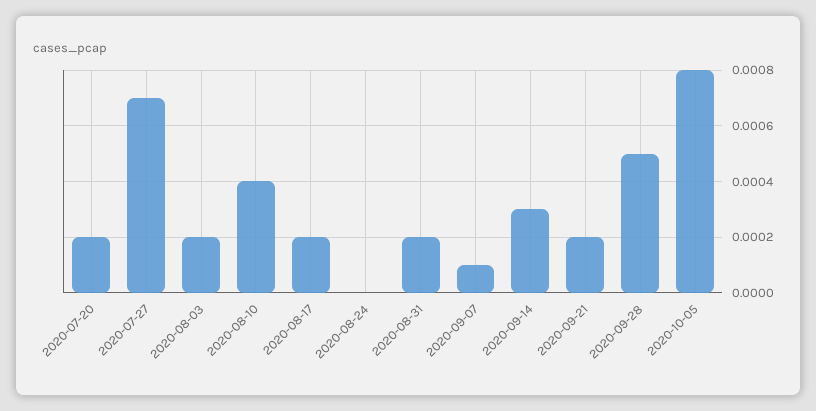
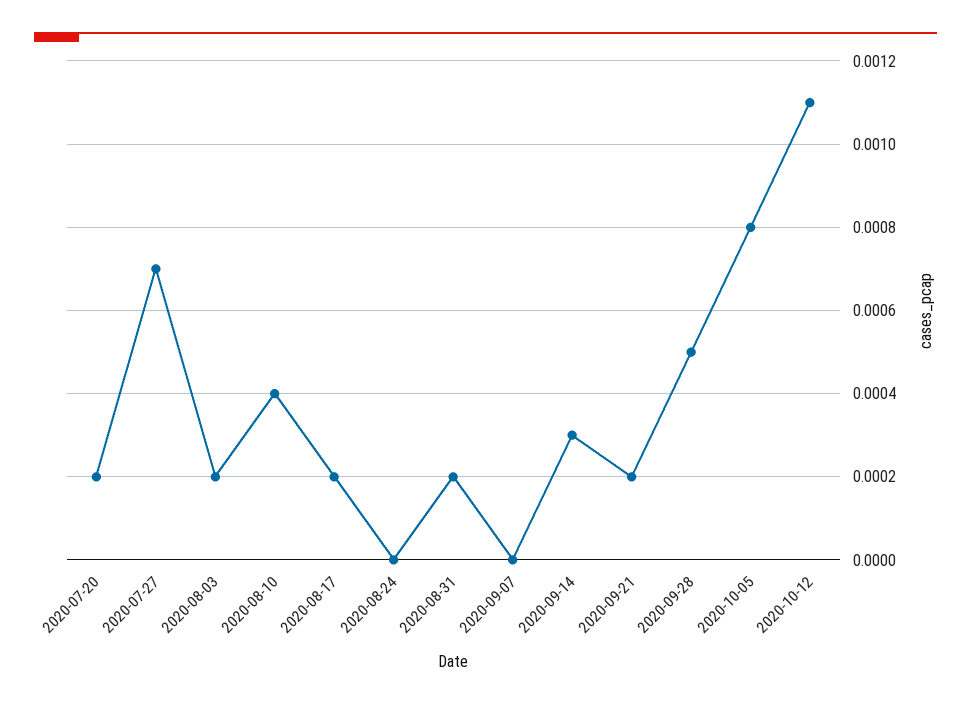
2020-09-07: 0.0001 -> 0
2020-10-12: none -> 0.0011

